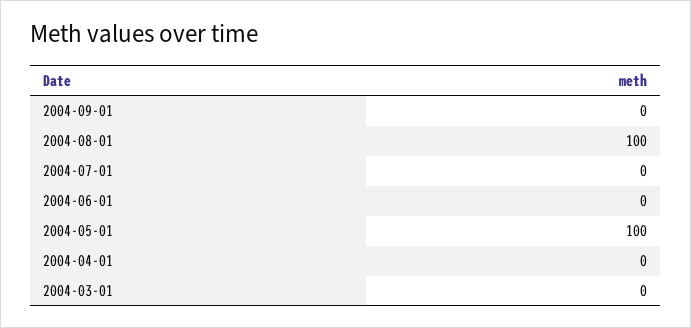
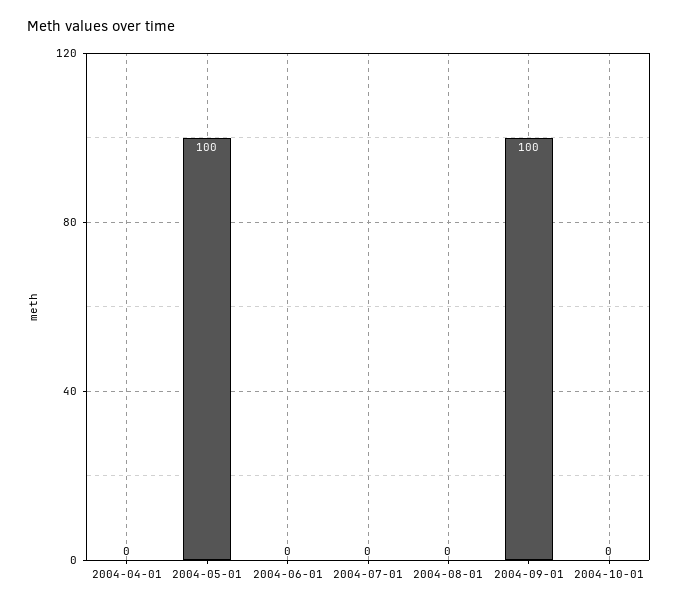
2004-09-01: 0 -> 100
2004-08-01: 100 -> 0
2004-03-01: 0 -> none
2004-10-01: none -> 0

